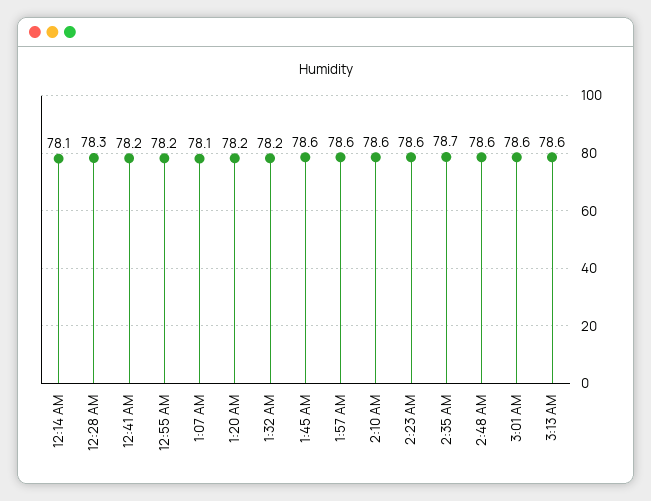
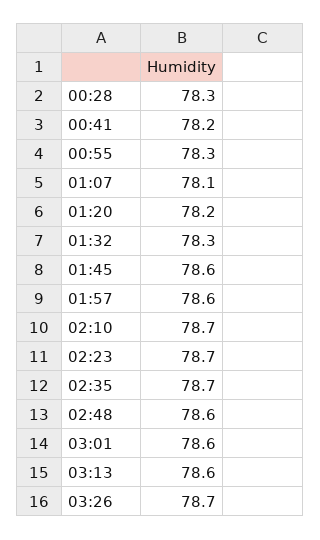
12:14 AM: 78.1 -> none
12:55 AM: 78.2 -> 78.3
1:32 AM: 78.2 -> 78.3
2:10 AM: 78.6 -> 78.7
2:23 AM: 78.6 -> 78.7
03:26: none -> 78.7

